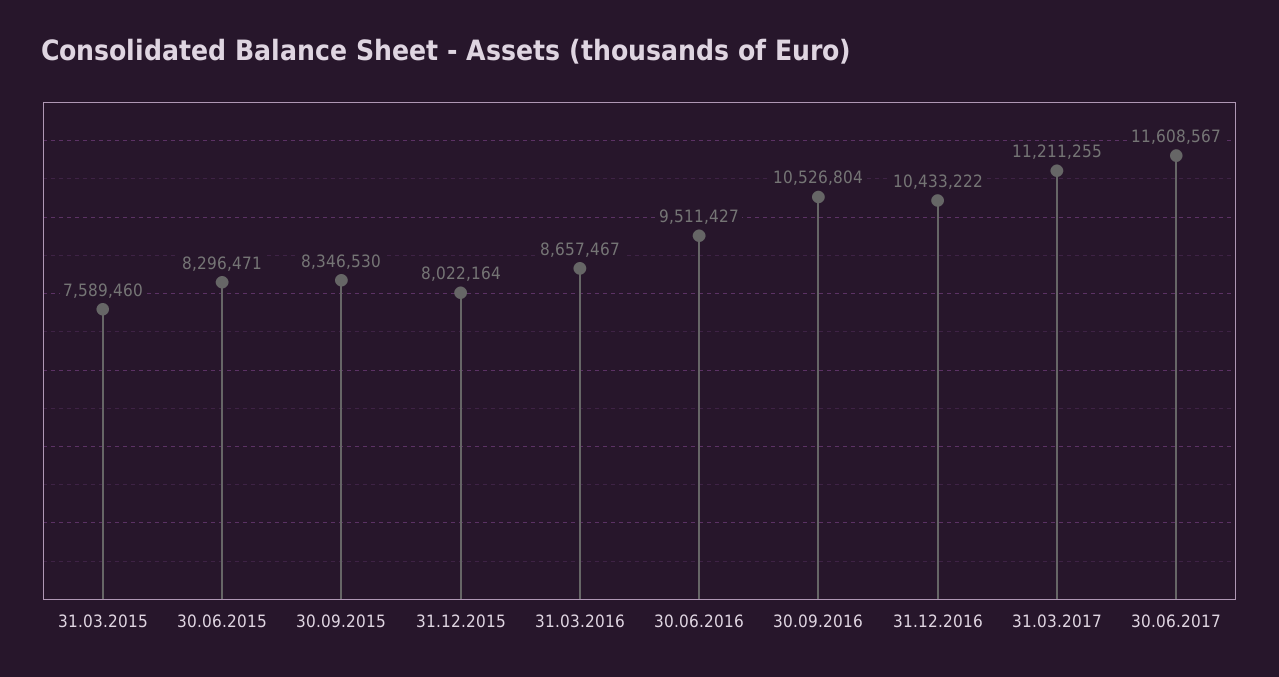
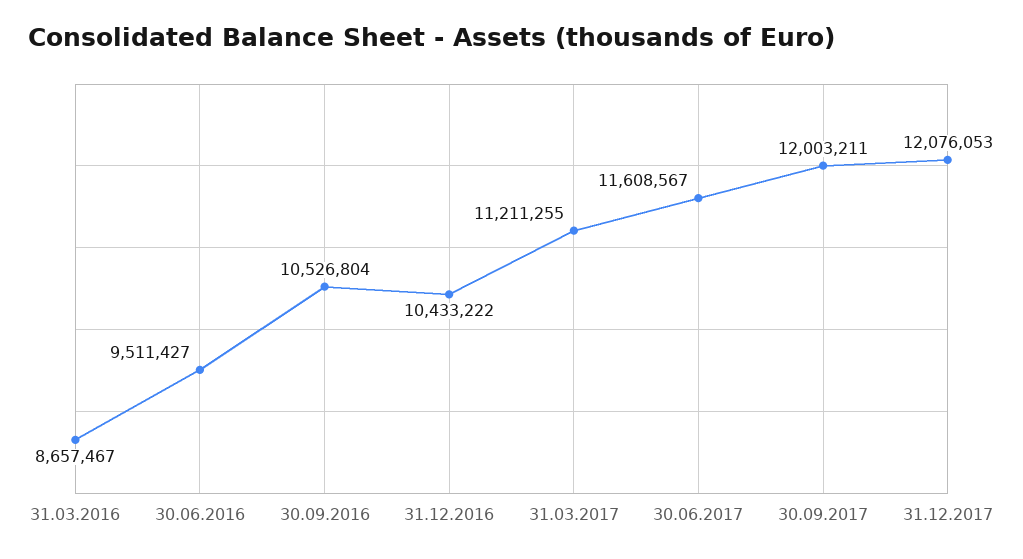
31.03.2015: 7589460 -> none
30.06.2015: 8296471 -> none
30.09.2015: 8346530 -> none
31.12.2015: 8022164 -> none
30.09.2017: none -> 12003211
31.12.2017: none -> 12076053

